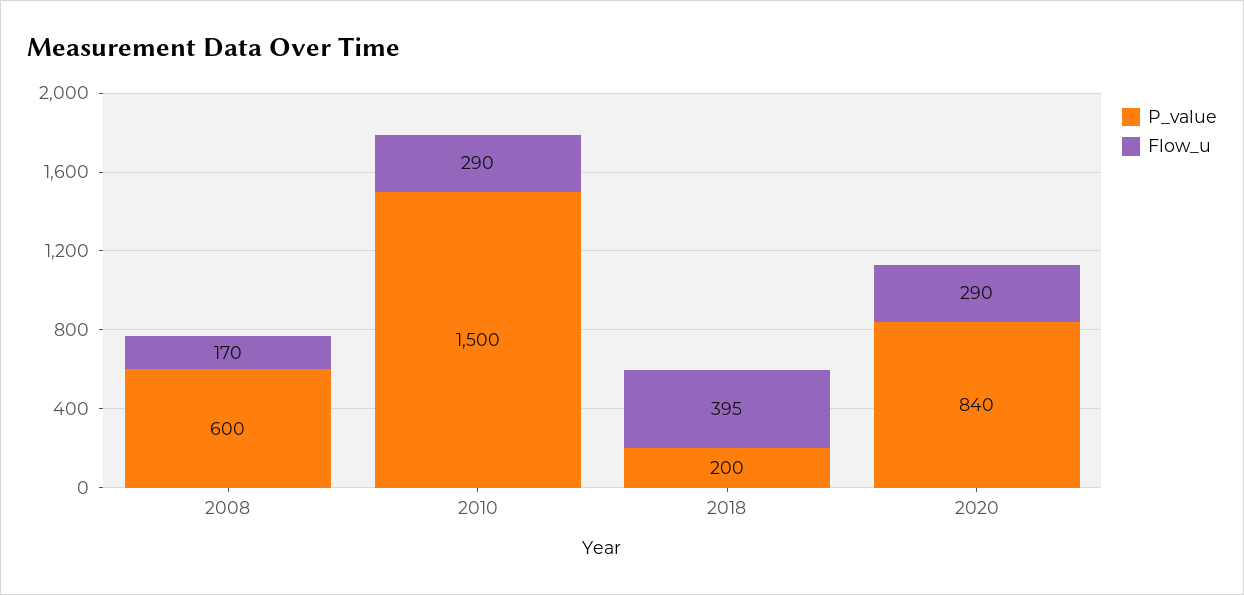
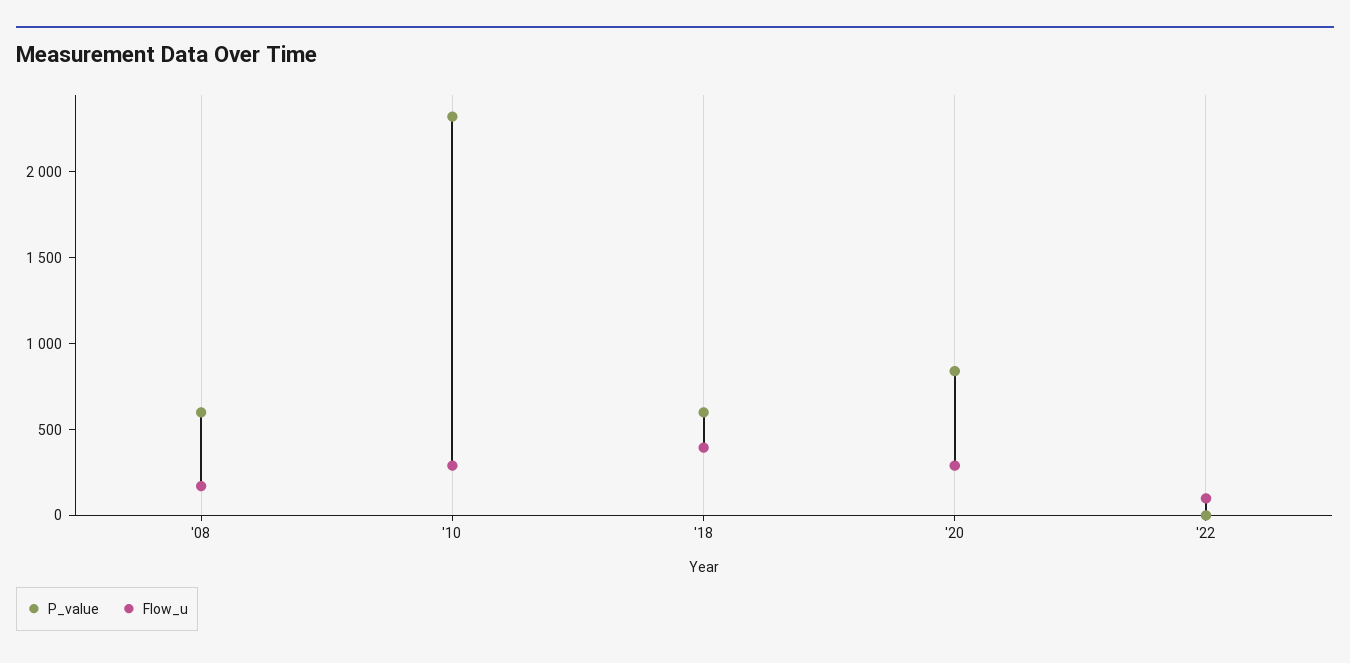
P_value, 2010: 1500 -> 2300
P_value, 2018: 200 -> 600
P_value, '22: none -> 0
Flow_u, '22: none -> 100

